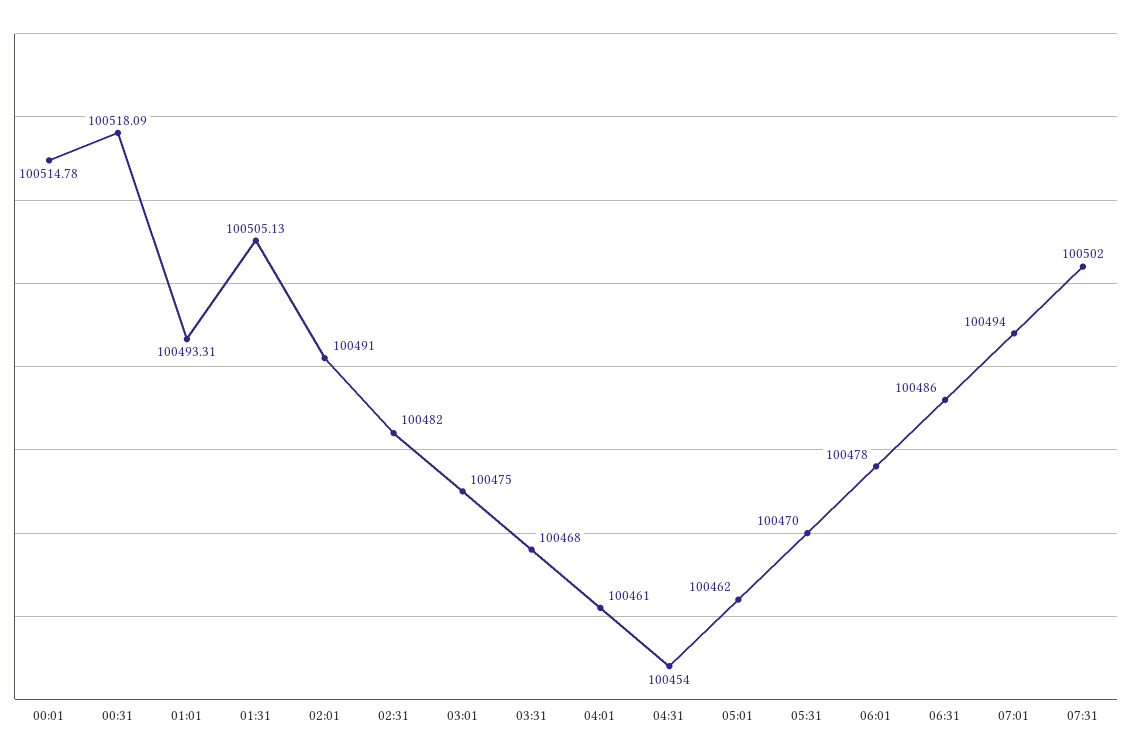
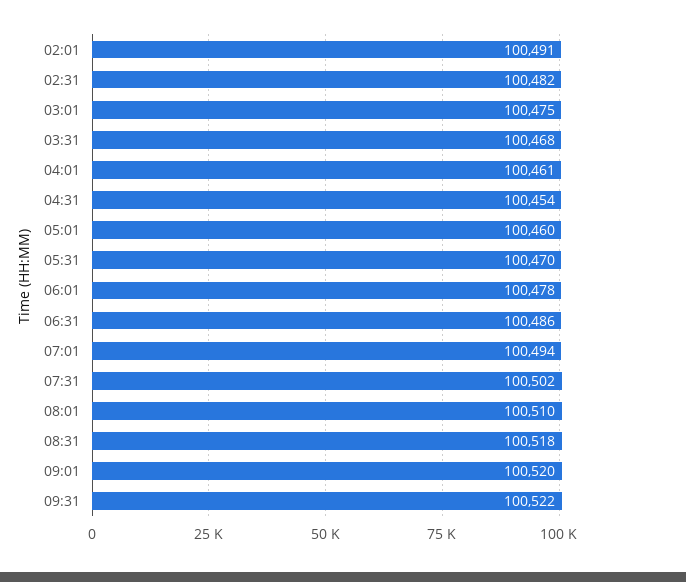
00:01: 100514.78 -> none
00:31: 100518.09 -> none
01:01: 100493.31 -> none
01:31: 100505.13 -> none
05:01: 100462 -> 100460
08:01: none -> 100510
08:31: none -> 100518
09:01: none -> 100520
09:31: none -> 100522

